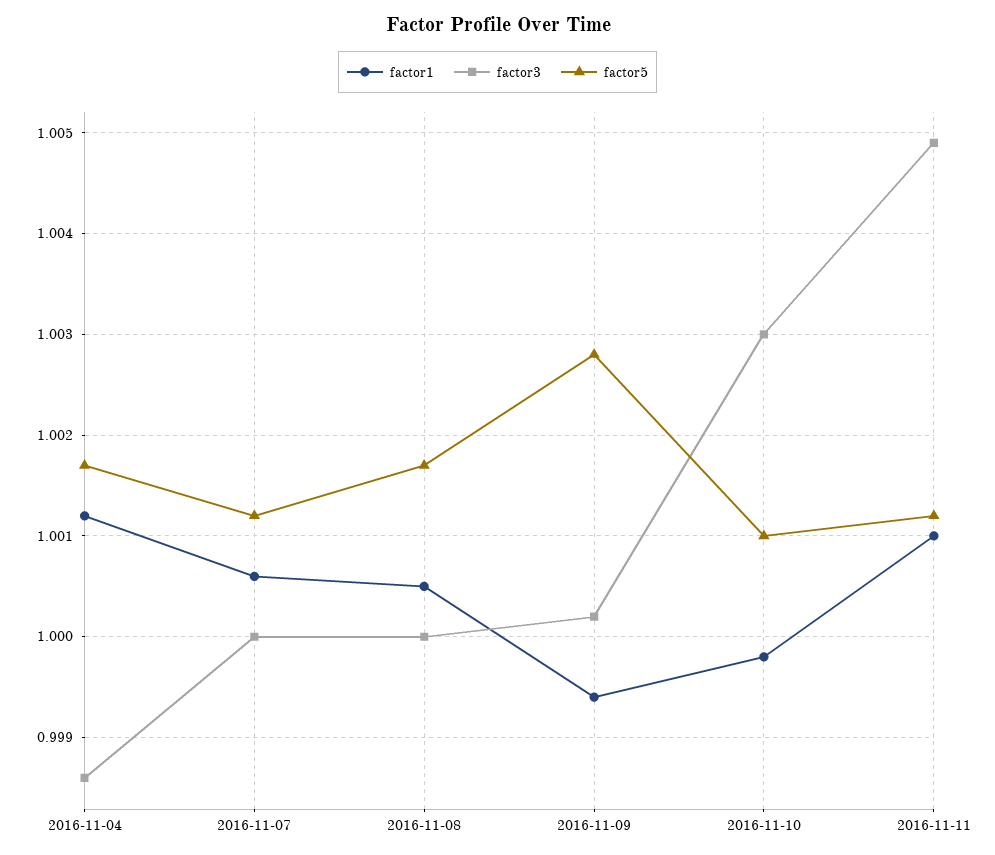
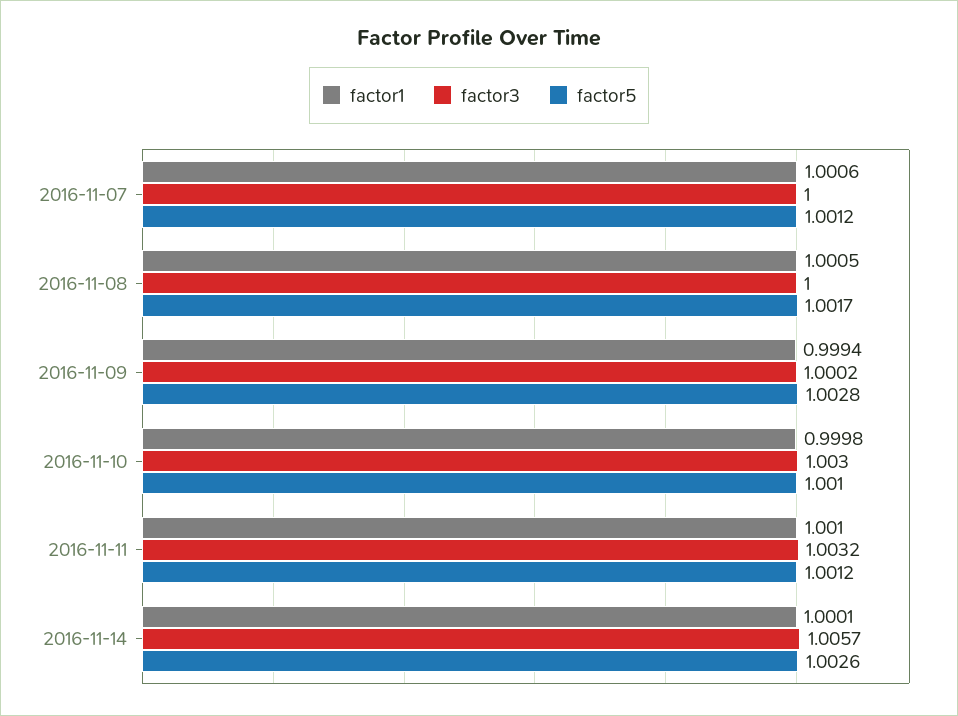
factor1, 2016-11-04: 1.0012 -> none
factor3, 2016-11-04: 0.9986 -> none
factor5, 2016-11-04: 1.0017 -> none
factor3, 2016-11-11: 1.0049 -> 1.0032
factor1, 2016-11-14: none -> 1.0001
factor3, 2016-11-14: none -> 1.0057
factor5, 2016-11-14: none -> 1.0026

